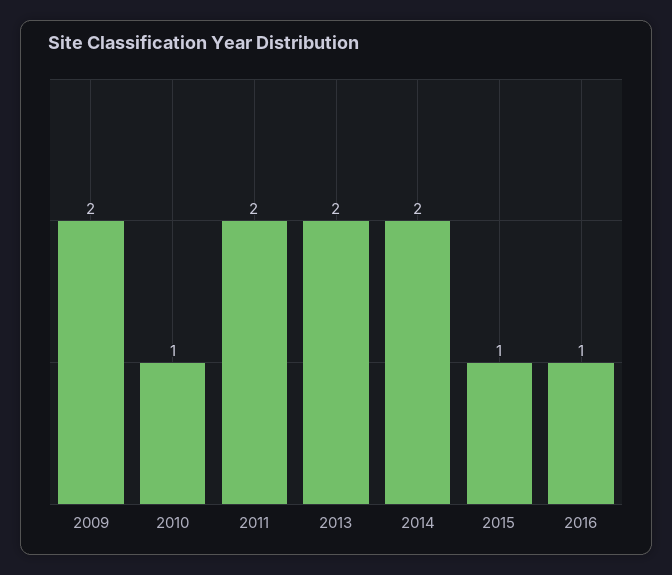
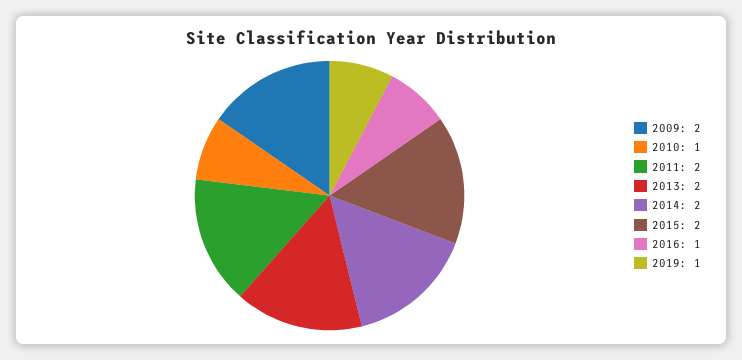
2015: 1 -> 2
2019: none -> 1

